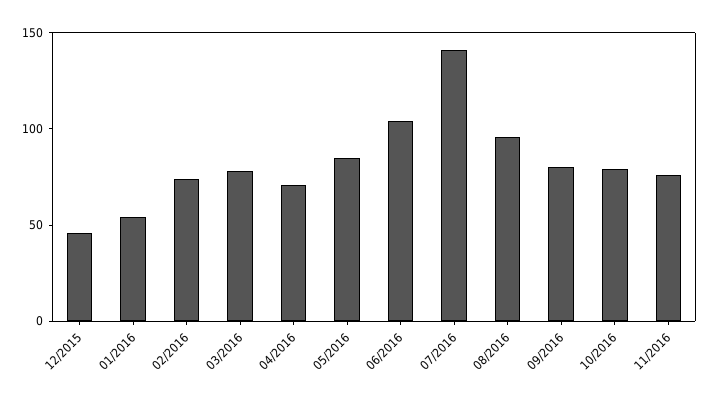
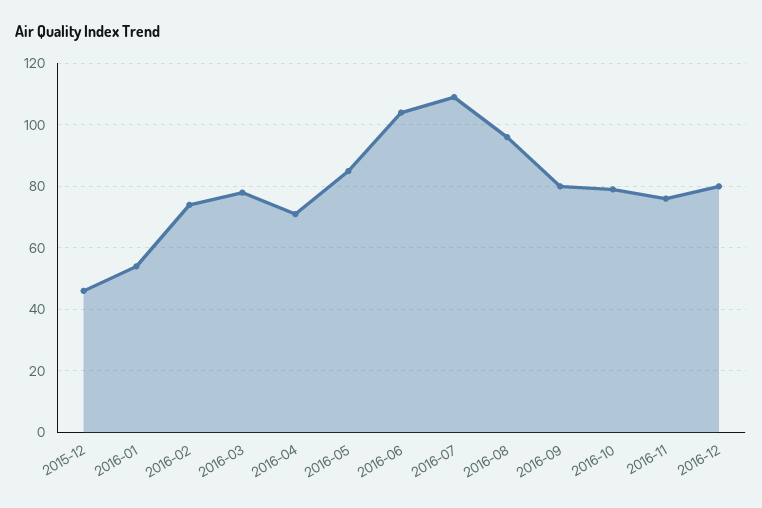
07/2016: 140 -> 110
2016-12: none -> 80

